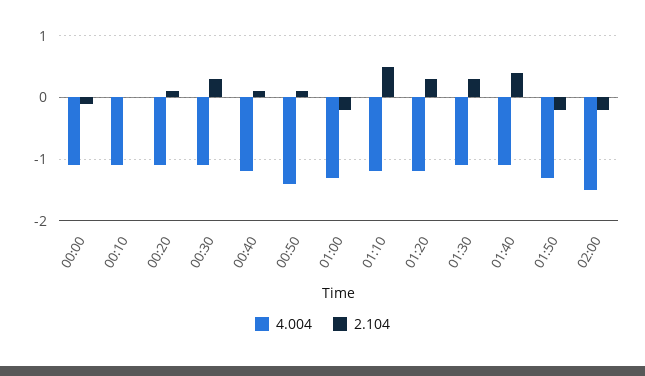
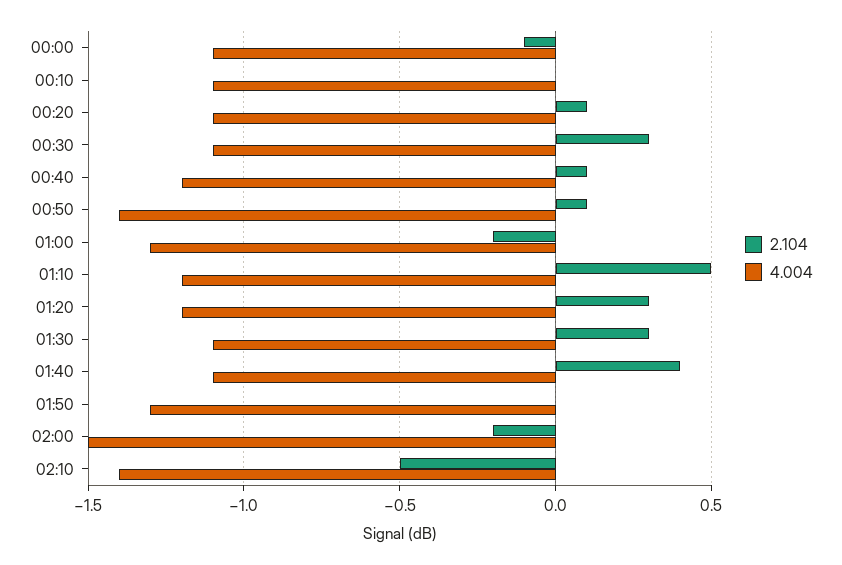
2.104, 01:50: -0.2 -> 0
2.104, 02:10: none -> -0.5
4.004, 02:10: none -> -1.4

